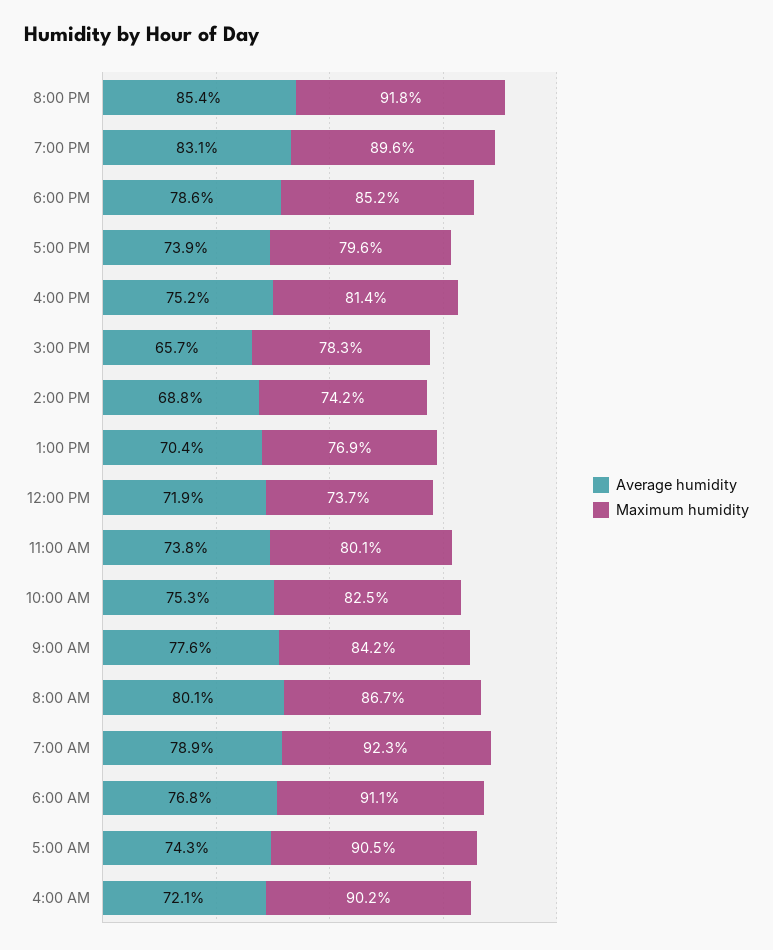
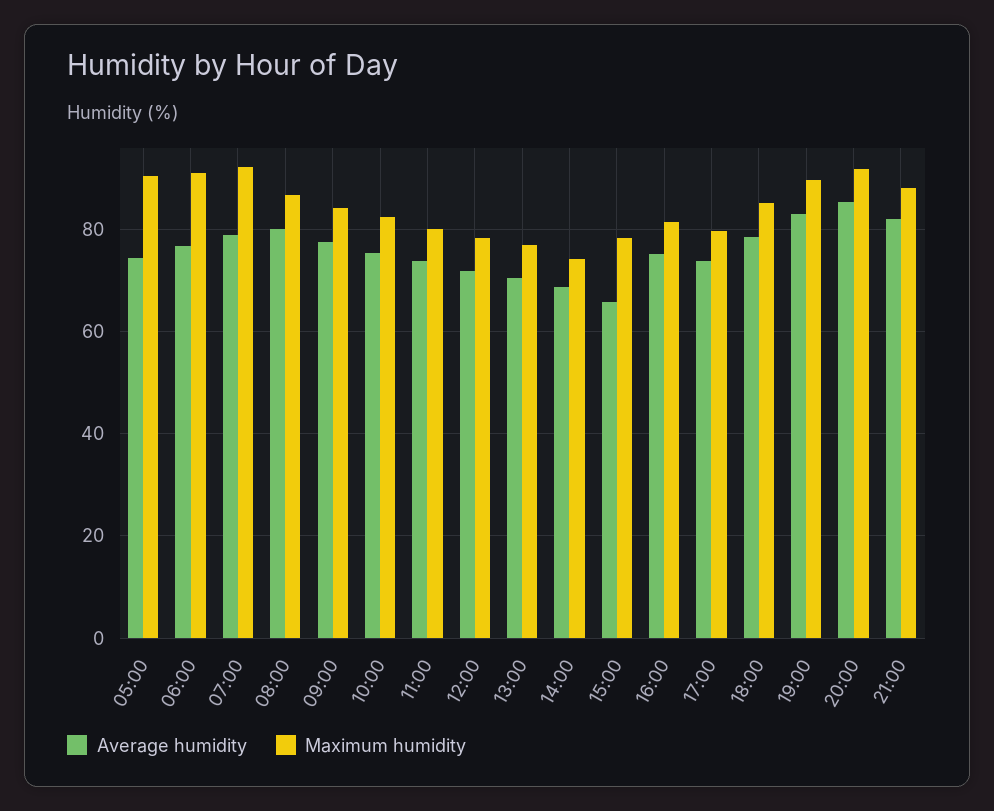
Maximum humidity, 12:00 PM: 73.7 -> 78
Average humidity, 4:00 AM: 72.1 -> none
Maximum humidity, 4:00 AM: 90.2 -> none
Average humidity, 21:00: none -> 82
Maximum humidity, 21:00: none -> 88

